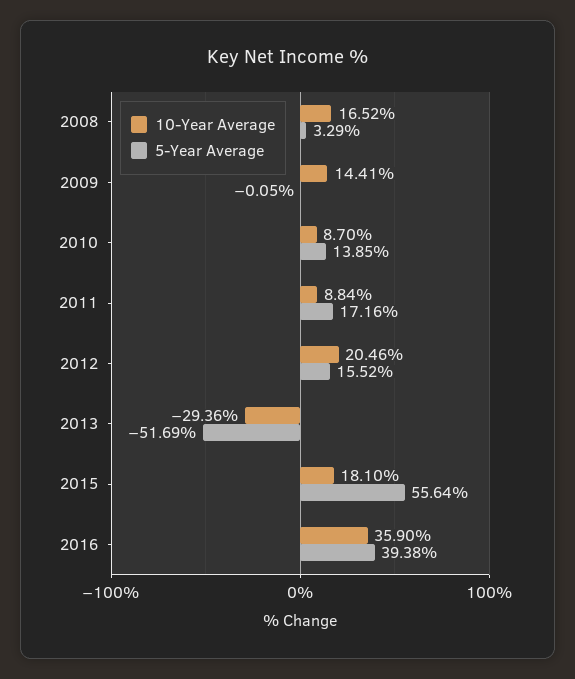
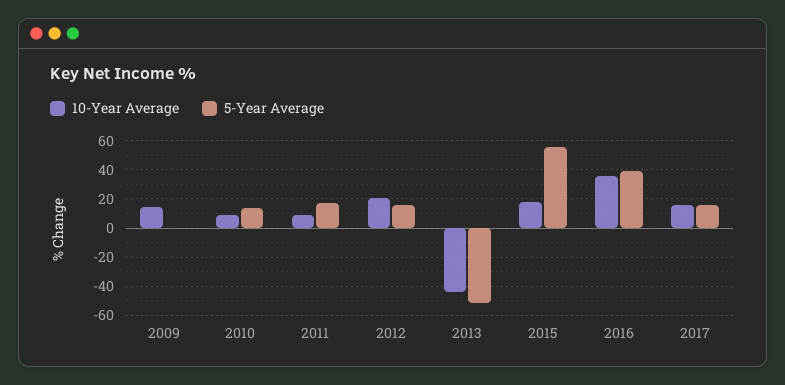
10-Year Average, 2008: 16.52 -> none
5-Year Average, 2008: 3.29 -> none
10-Year Average, 2013: -29.36 -> -45
10-Year Average, 2017: none -> 15
5-Year Average, 2017: none -> 15

